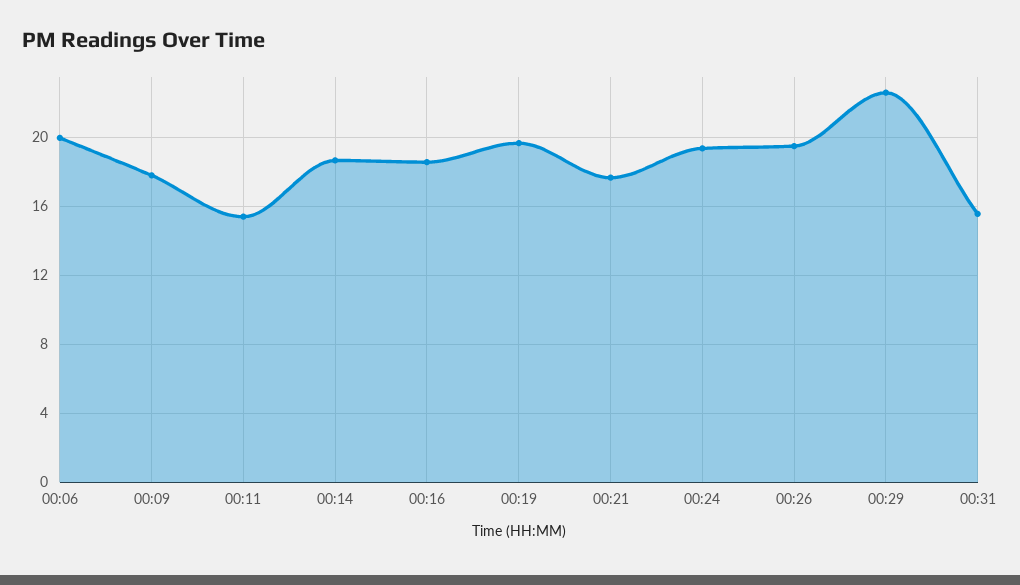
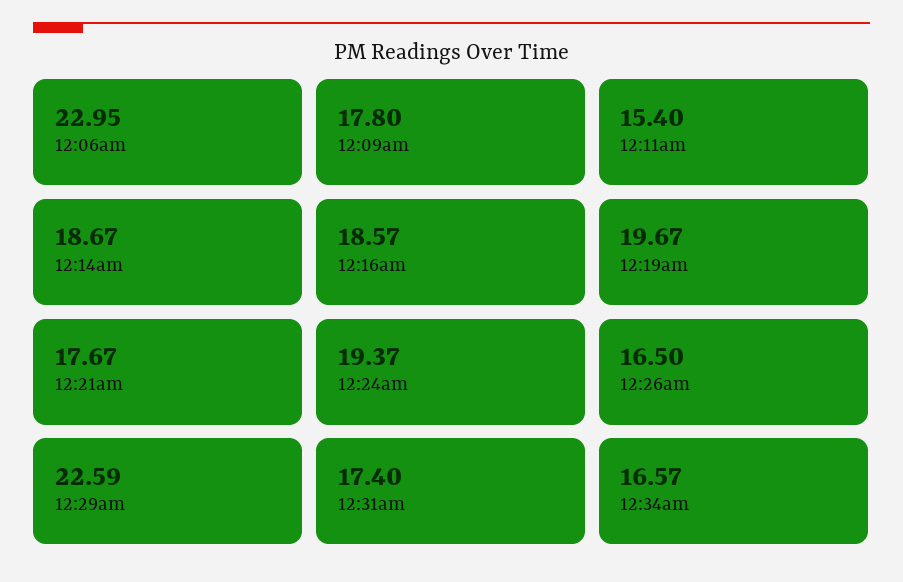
00:06: 20 -> 22.95
00:26: 19.5 -> 16.5
00:31: 15.5 -> 17.4
12:34am: none -> 16.57

